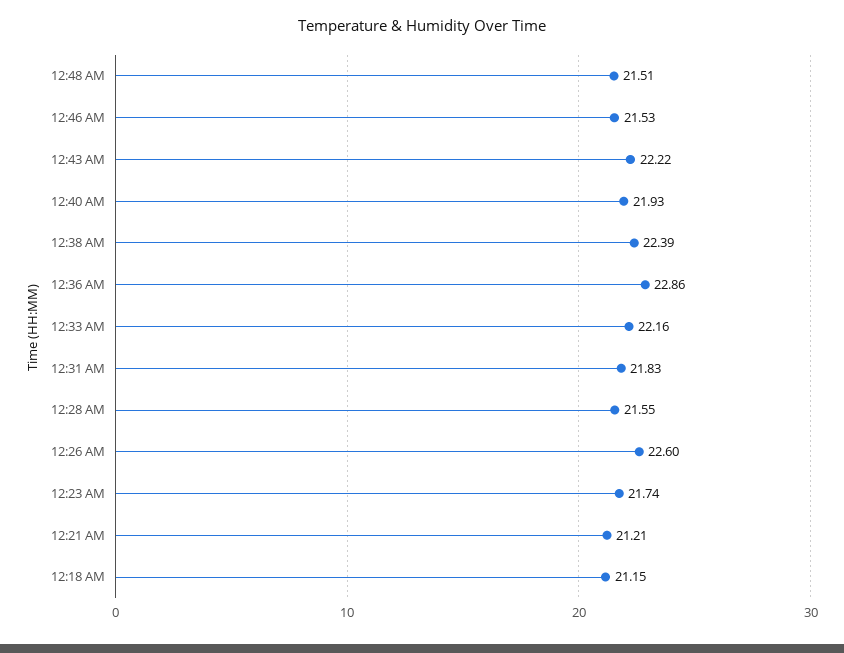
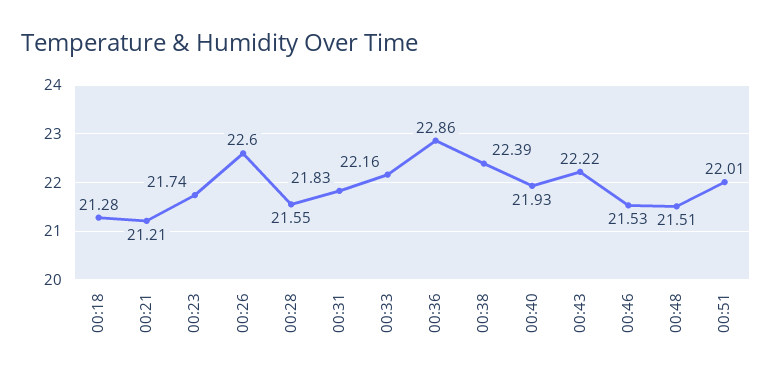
12:18 AM: 21.15 -> 21.28
00:51: none -> 22.01

